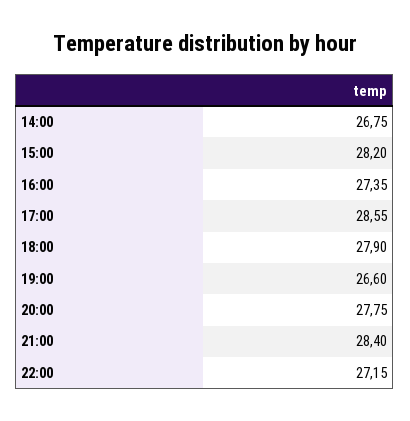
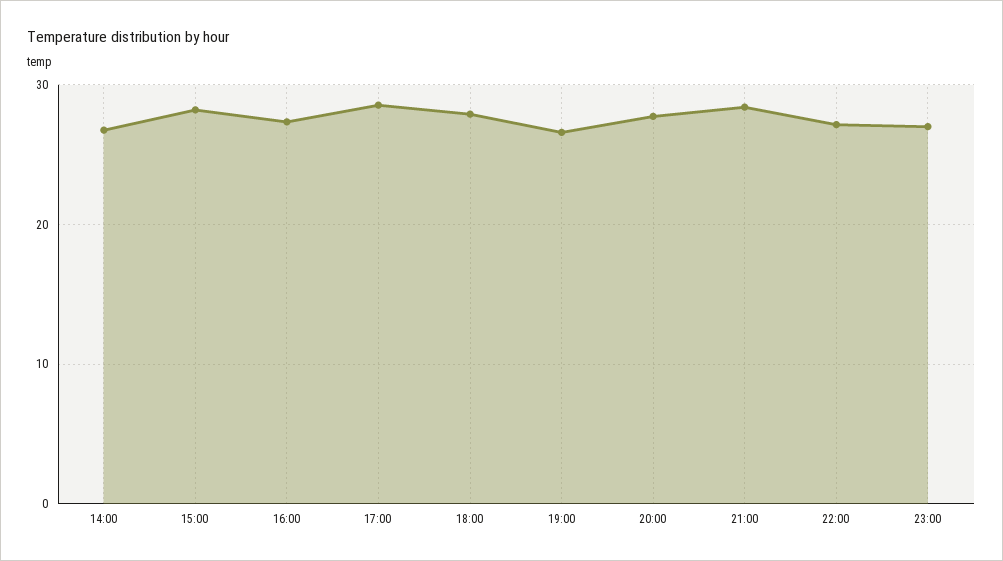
23:00: none -> 27

